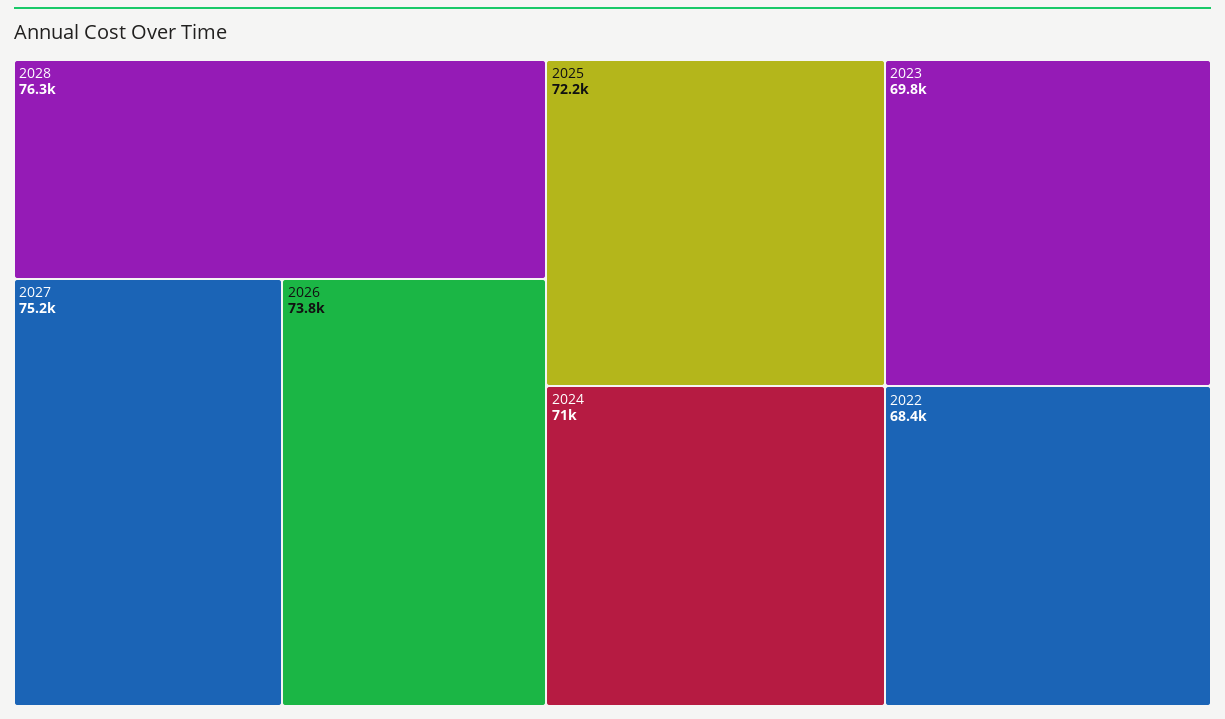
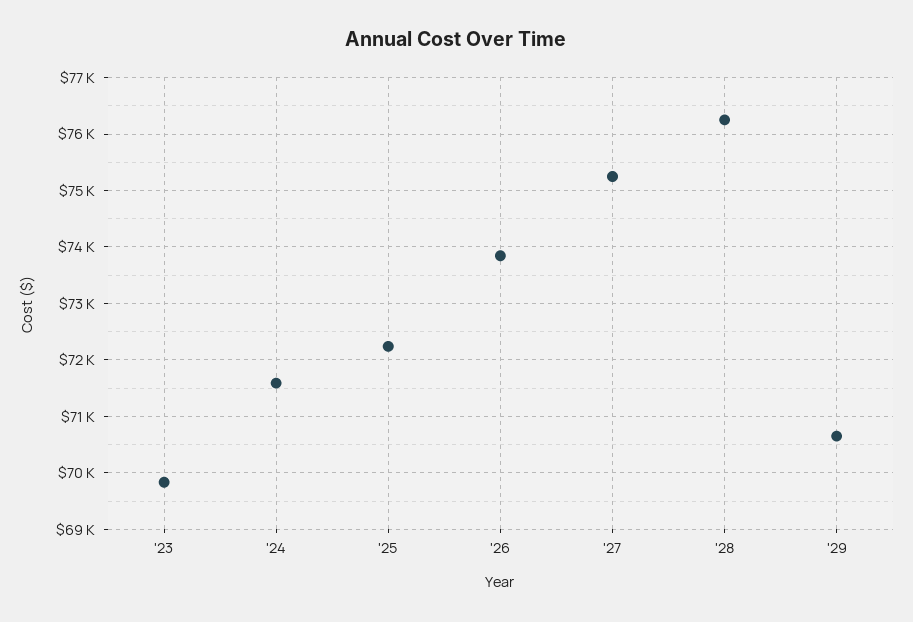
2024: 71000 -> 71600
2022: 68400 -> none
'29: none -> 70600

